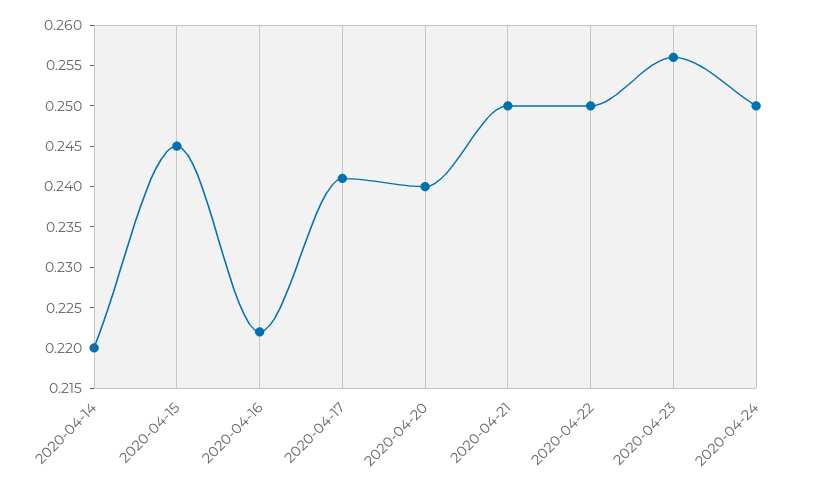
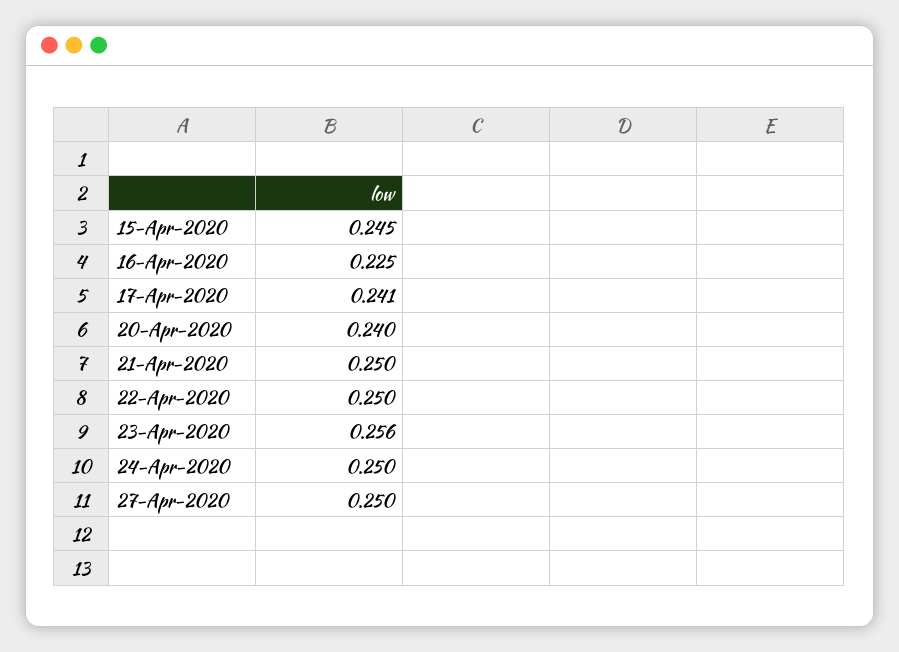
2020-04-14: 0.22 -> none
2020-04-16: 0.222 -> 0.225
27-Apr-2020: none -> 0.25

